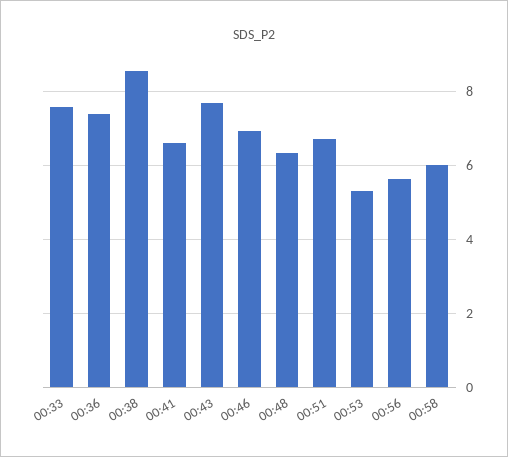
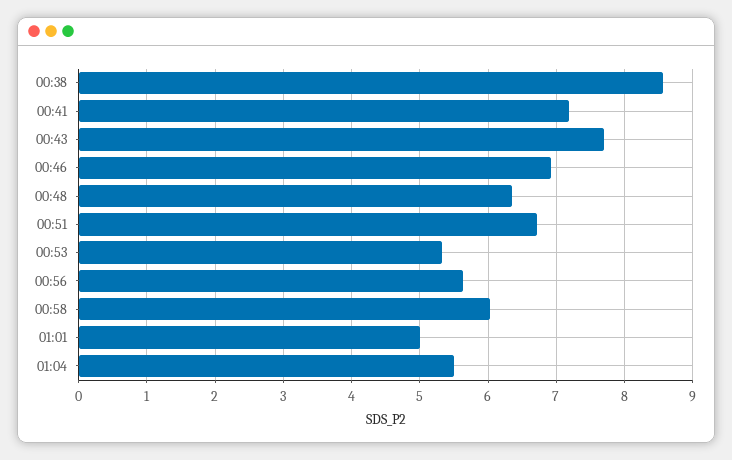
00:33: 7.6 -> none
00:36: 7.4 -> none
00:41: 6.6 -> 7.2
01:01: none -> 5
01:04: none -> 5.5

